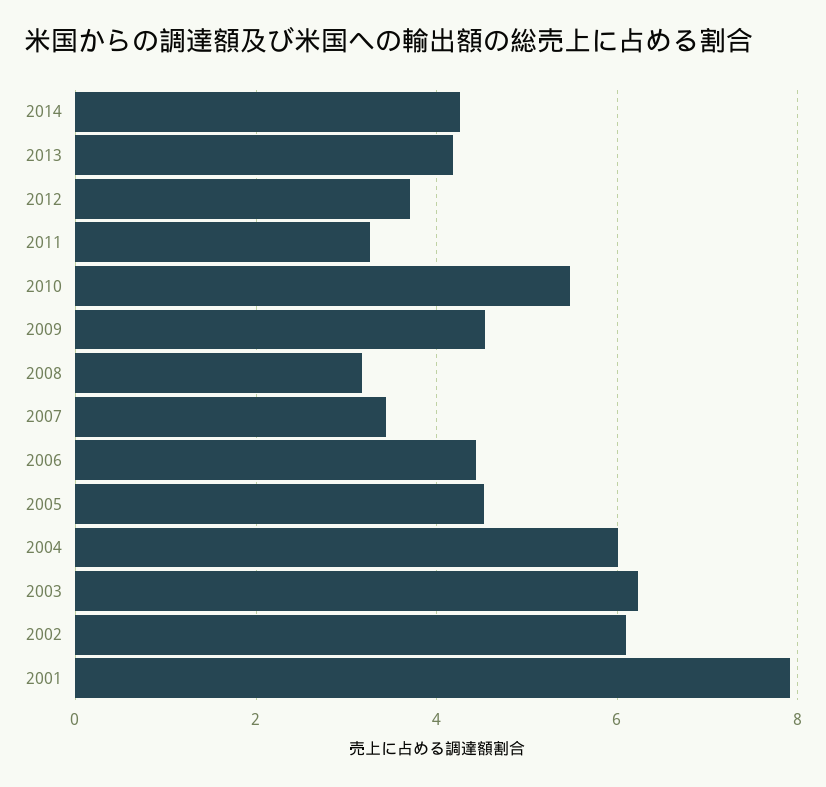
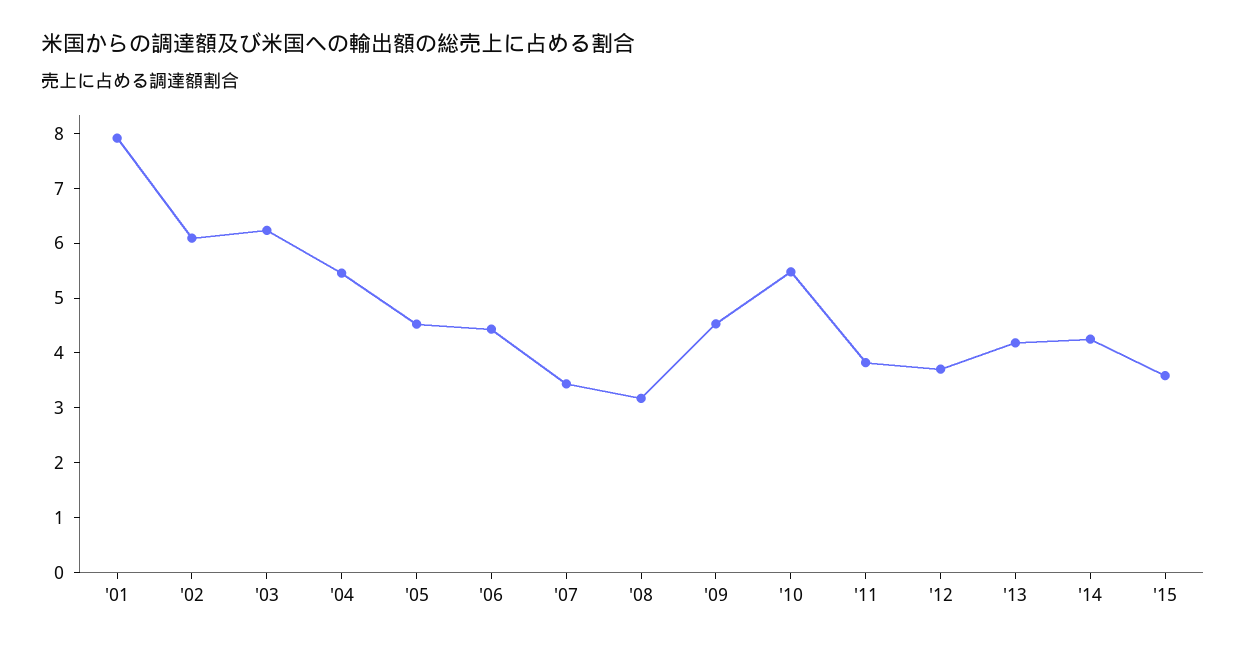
2011: 3.2 -> 3.8
2004: 6 -> 5.4
'15: none -> 3.6

